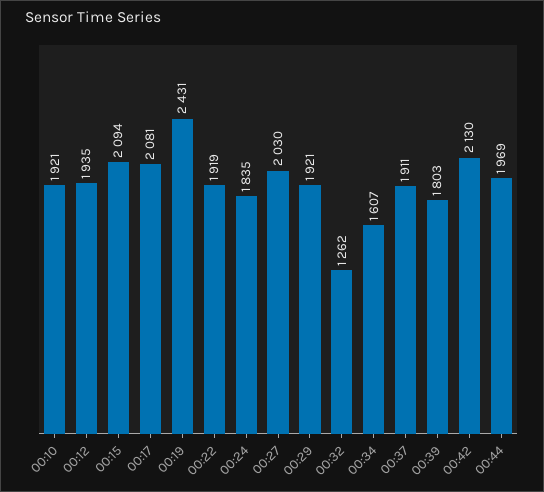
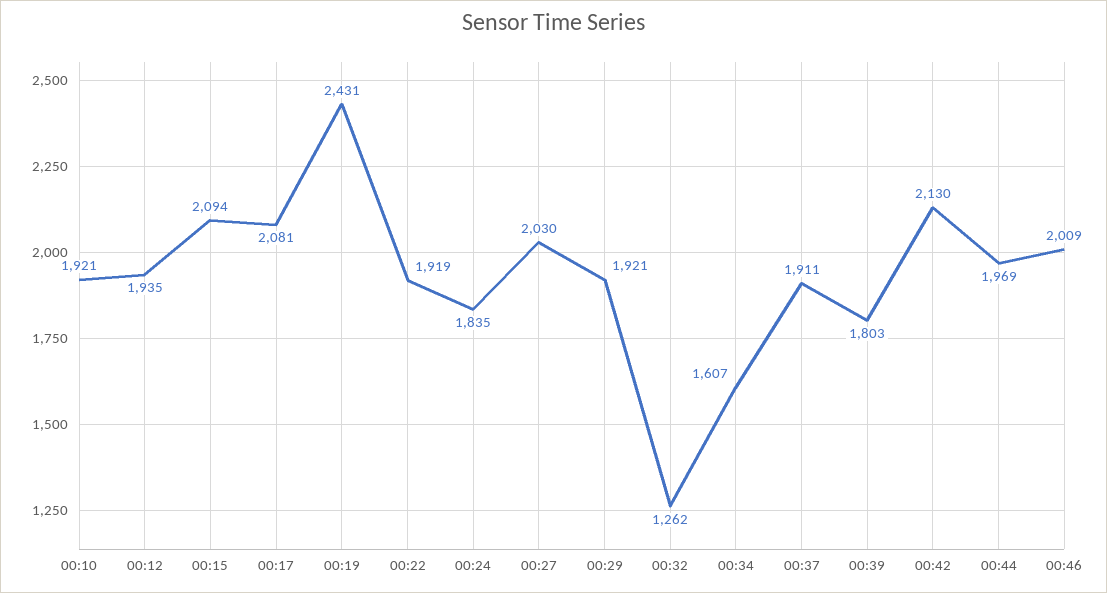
00:46: none -> 2009

